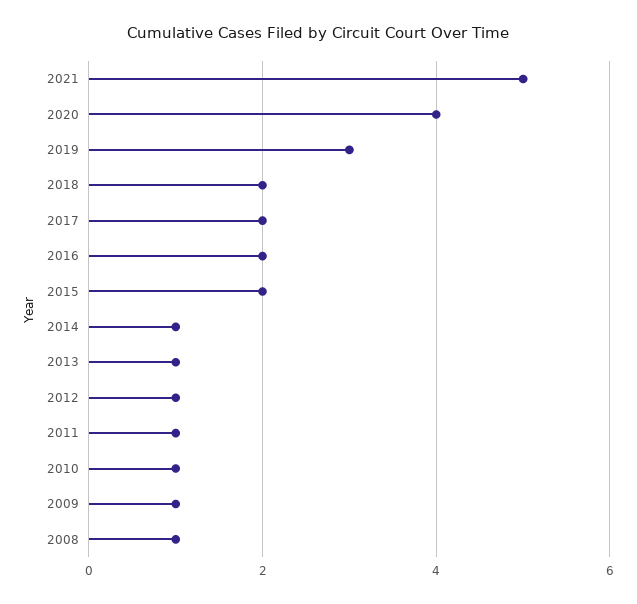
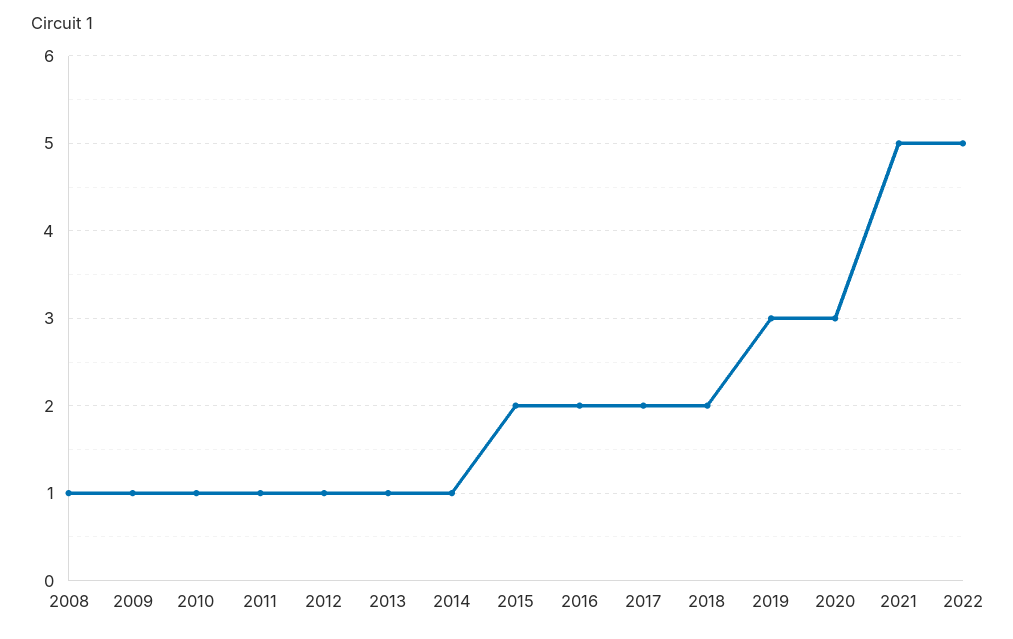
2020: 4 -> 3
2022: none -> 5

